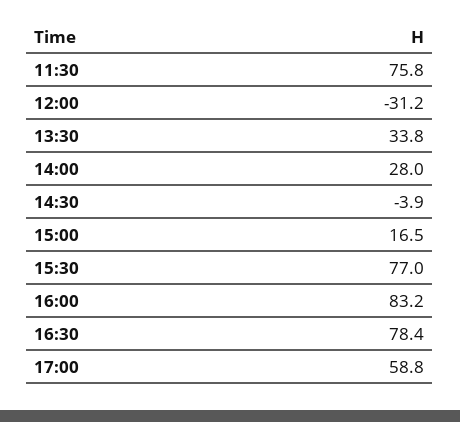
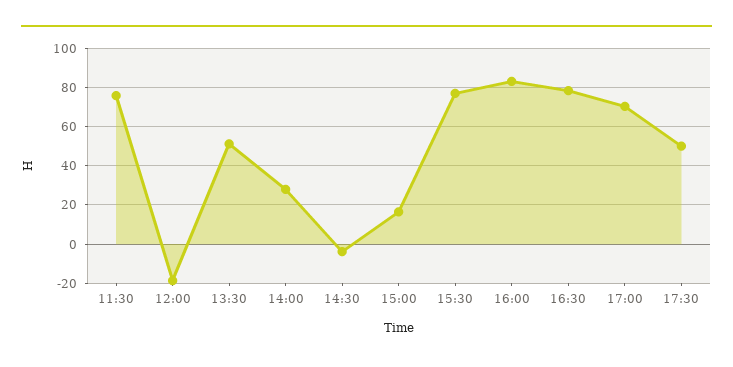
12:00: -31.2 -> -20
13:30: 33.8 -> 50
17:00: 58.8 -> 70
17:30: none -> 50

